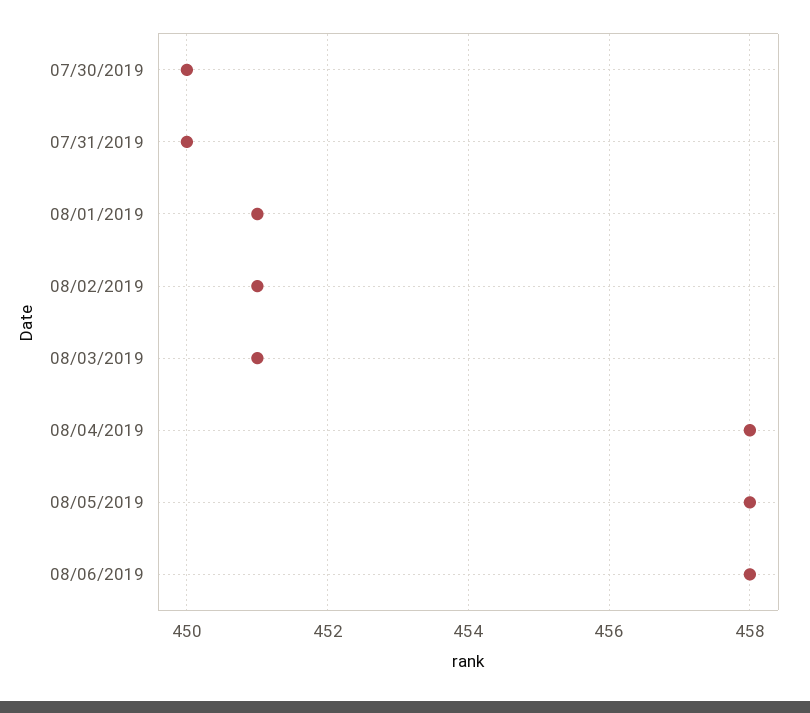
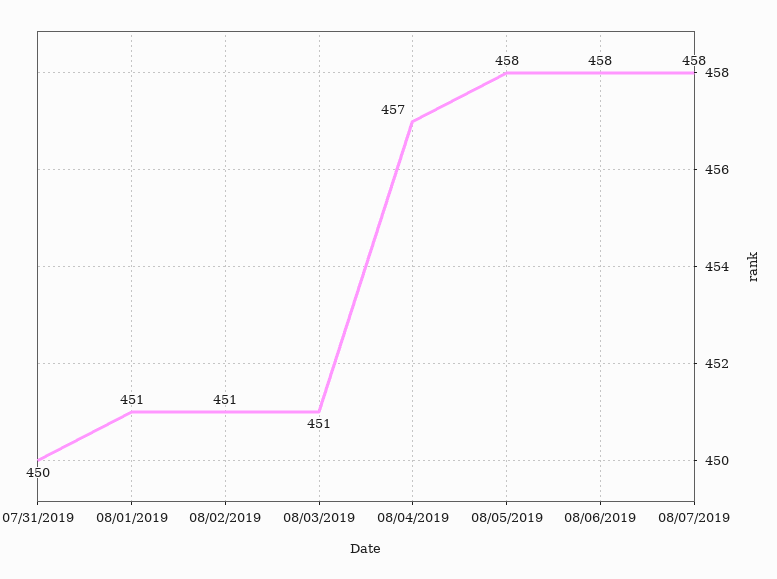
07/30/2019: 450 -> none
08/04/2019: 458 -> 457
08/07/2019: none -> 458

